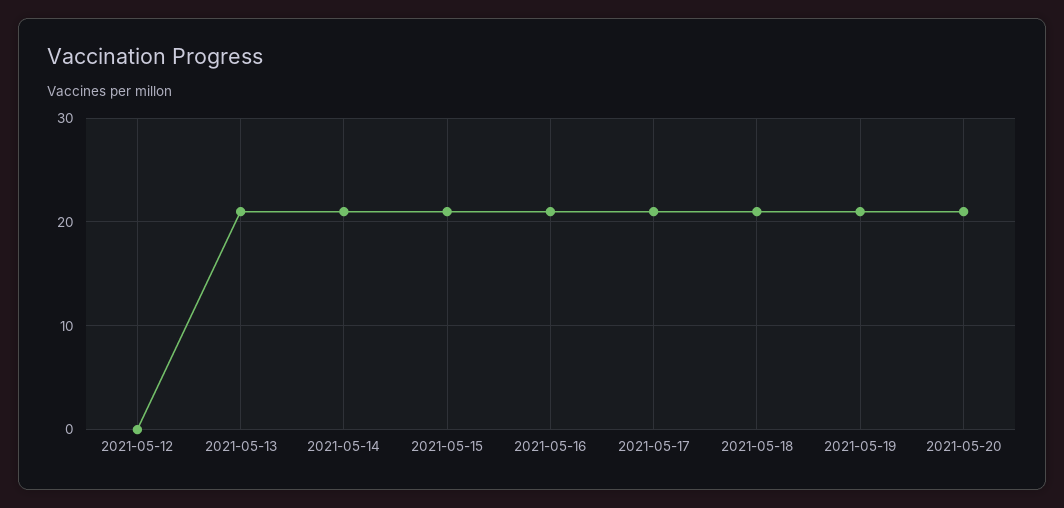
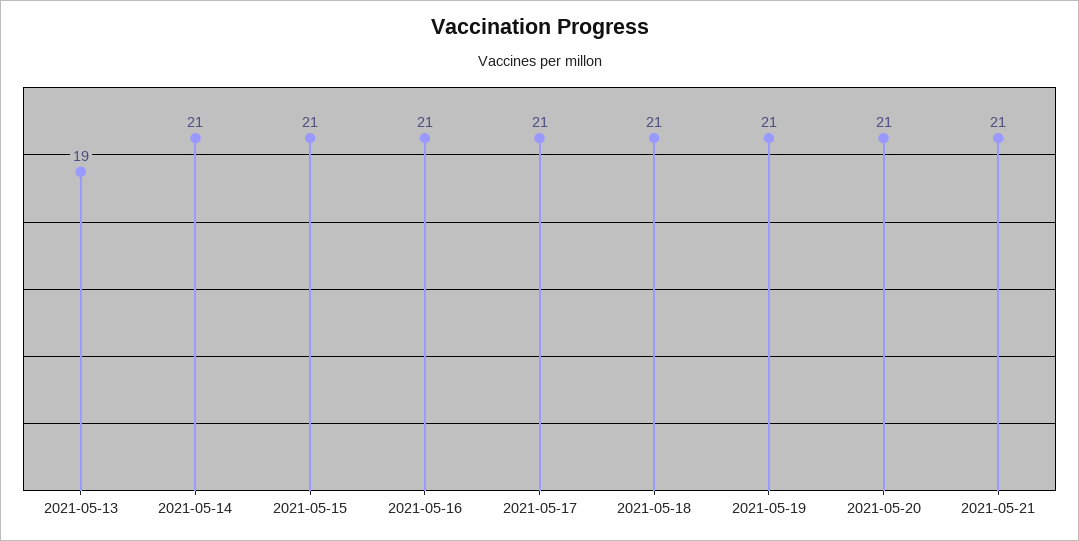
2021-05-12: 0 -> none
2021-05-13: 21 -> 19
2021-05-21: none -> 21

